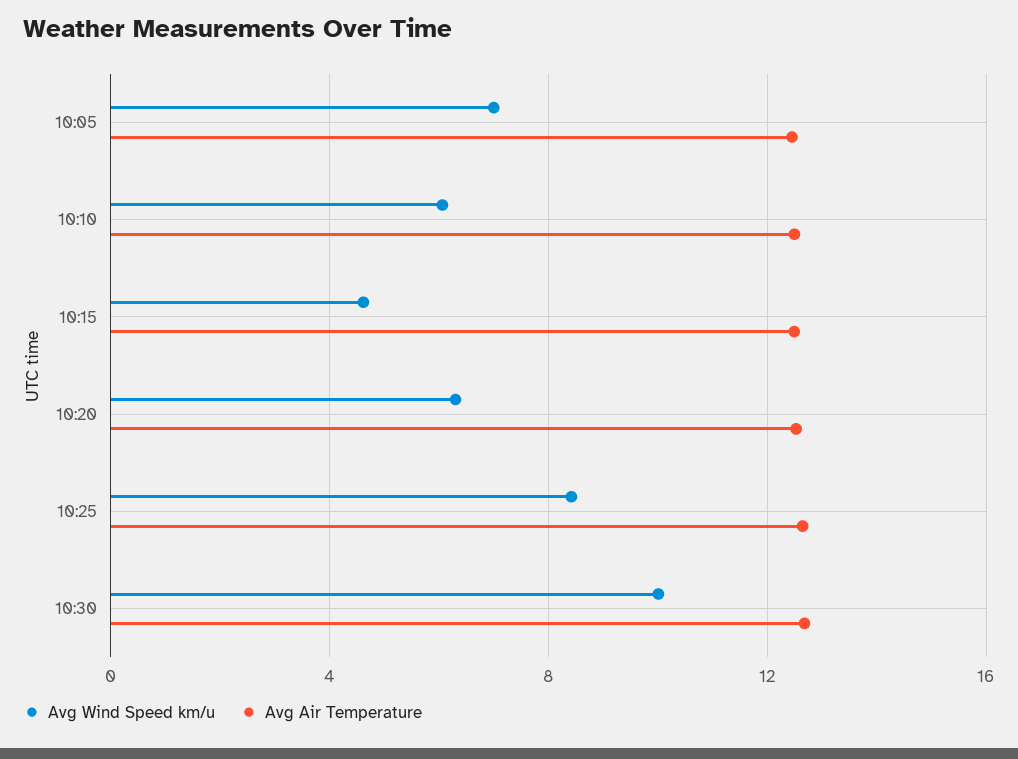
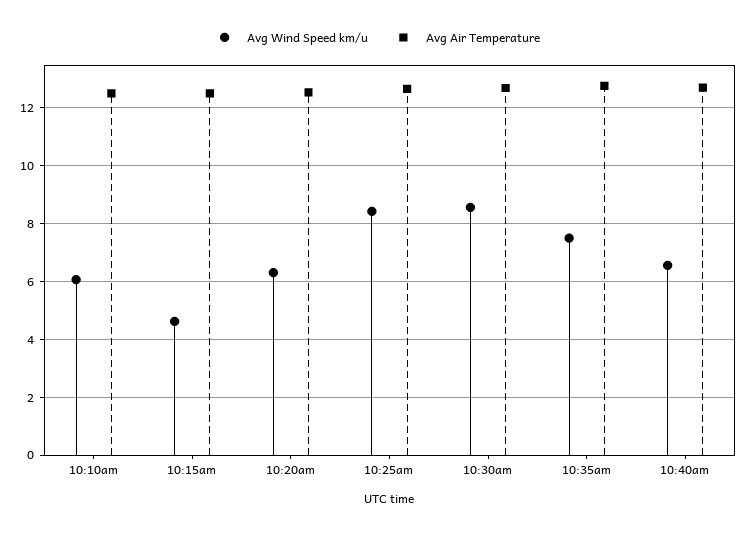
Avg Wind Speed km/u, 10:05: 7 -> none
Avg Air Temperature, 10:05: 12.5 -> none
Avg Wind Speed km/u, 10:30: 10 -> 8.5
Avg Wind Speed km/u, 10:35am: none -> 7.5
Avg Air Temperature, 10:35am: none -> 12.75
Avg Wind Speed km/u, 10:40am: none -> 6.5
Avg Air Temperature, 10:40am: none -> 12.75

